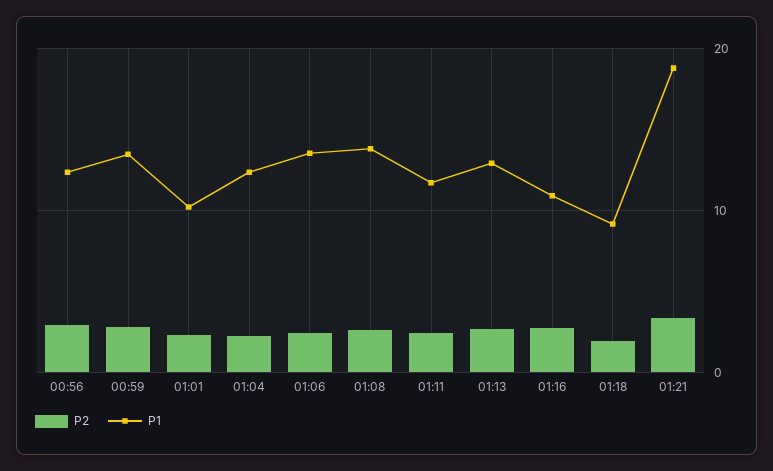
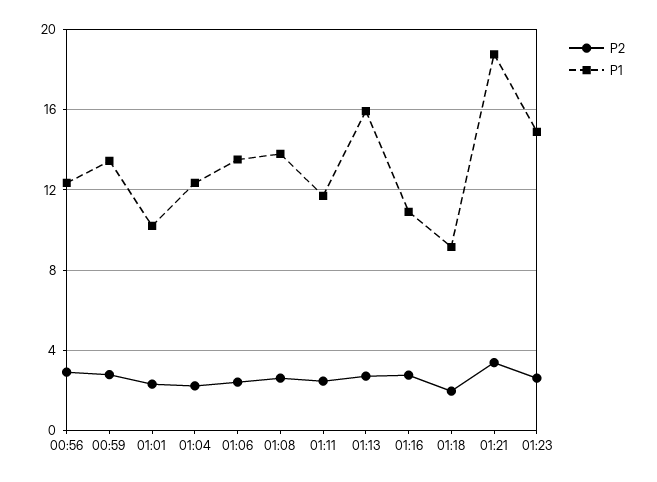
P1, 01:13: 13 -> 16
P2, 01:23: none -> 2.5
P1, 01:23: none -> 15

